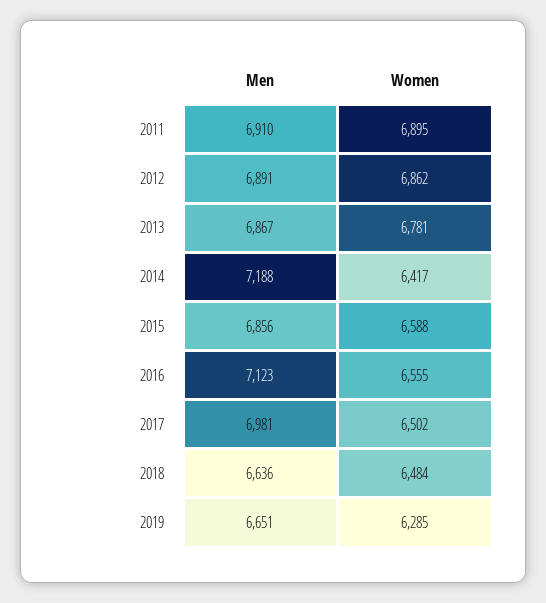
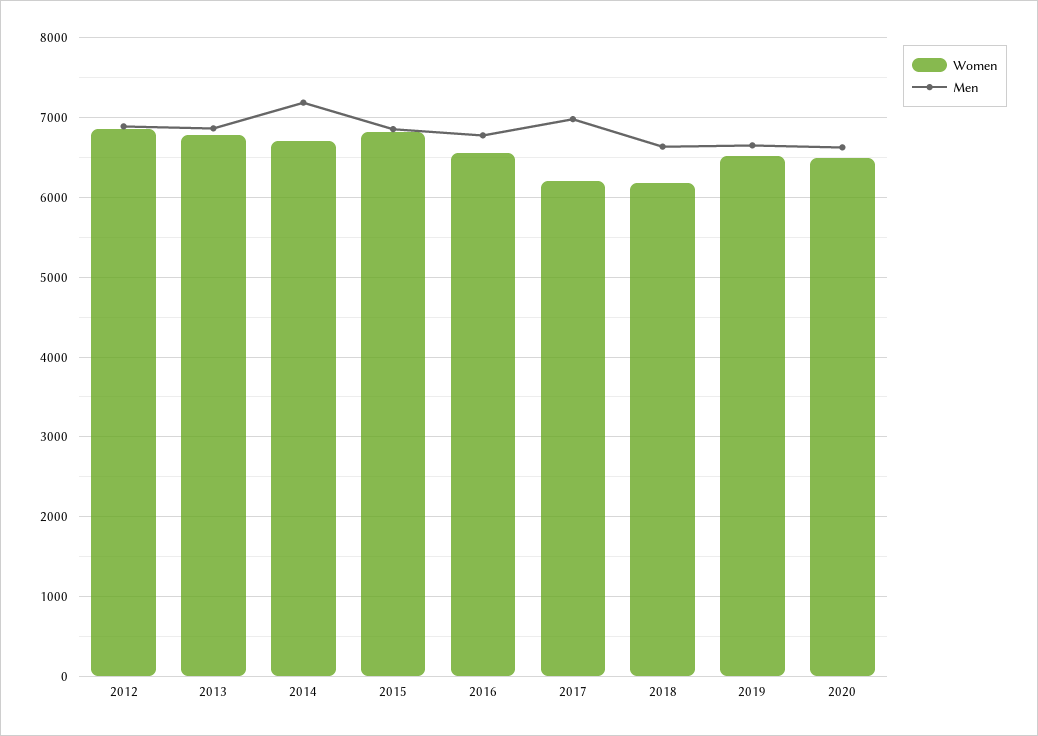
Men, 2011: 6910 -> none
Women, 2011: 6895 -> none
Women, 2014: 6417 -> 6700
Women, 2015: 6588 -> 6800
Men, 2016: 7123 -> 6800
Women, 2017: 6502 -> 6200
Women, 2018: 6484 -> 6200
Women, 2019: 6285 -> 6500
Women, 2020: none -> 6500
Men, 2020: none -> 6600

